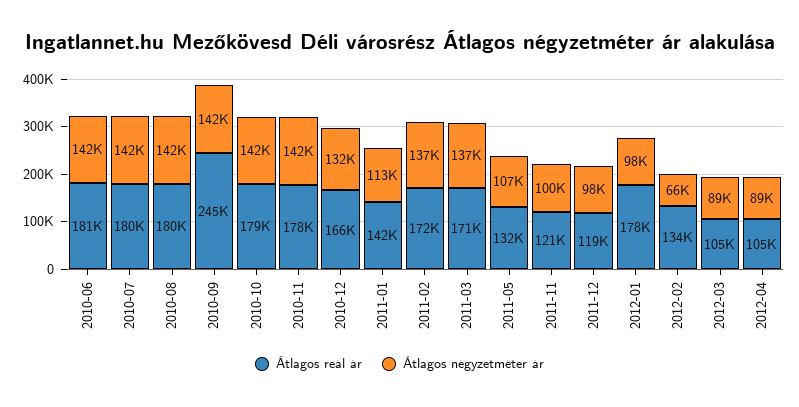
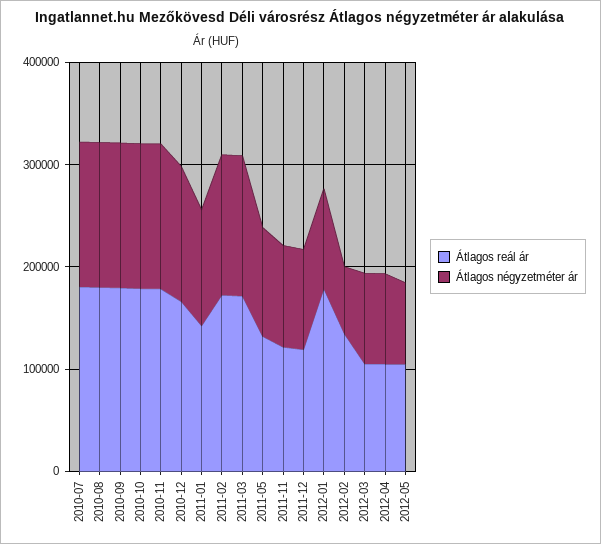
Átlagos reál ár, 2010-06: 181000 -> none
Átlagos négyzetméter ár, 2010-06: 142000 -> none
Átlagos reál ár, 2010-09: 245000 -> 180000
Átlagos reál ár, 2012-05: none -> 100000
Átlagos négyzetméter ár, 2012-05: none -> 80000

